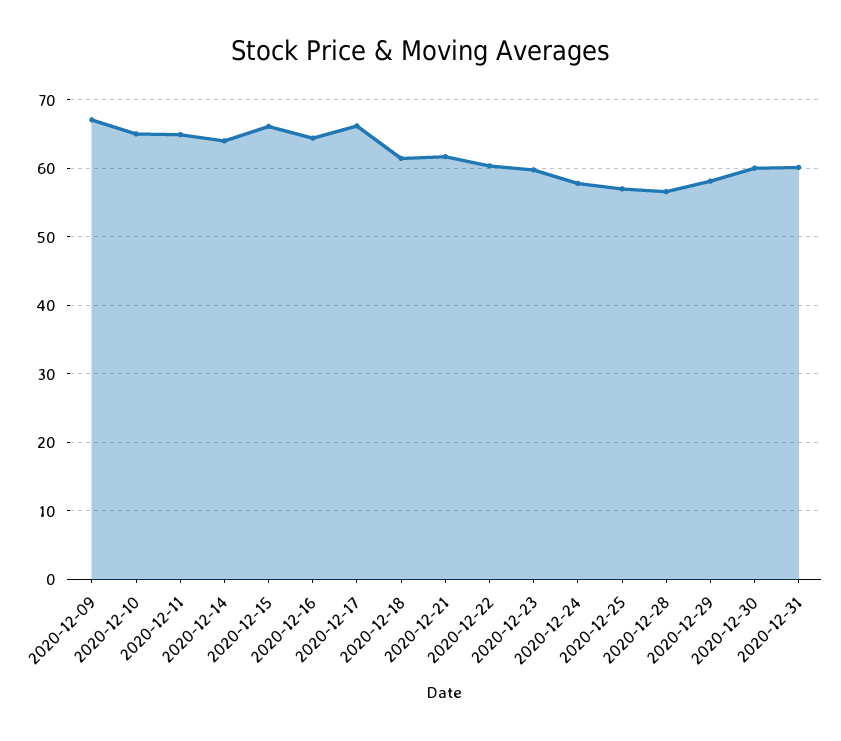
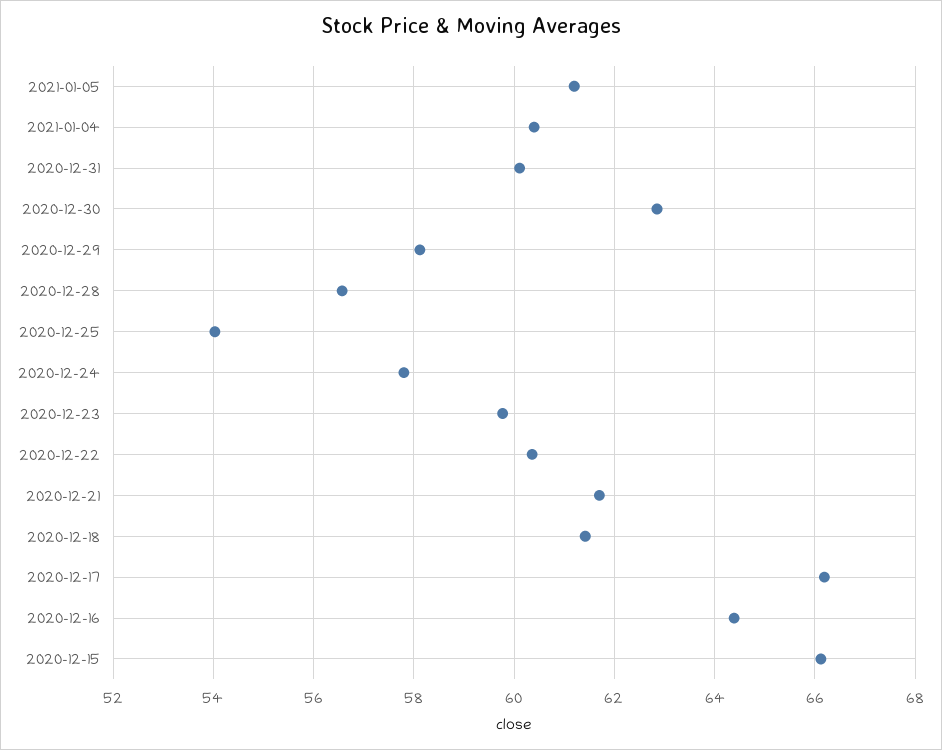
2020-12-09: 67 -> none
2020-12-10: 65 -> none
2020-12-11: 65 -> none
2020-12-14: 64 -> none
2020-12-25: 57 -> 54
2020-12-30: 60 -> 62.8
2021-01-05: none -> 61.2
2021-01-04: none -> 60.4

